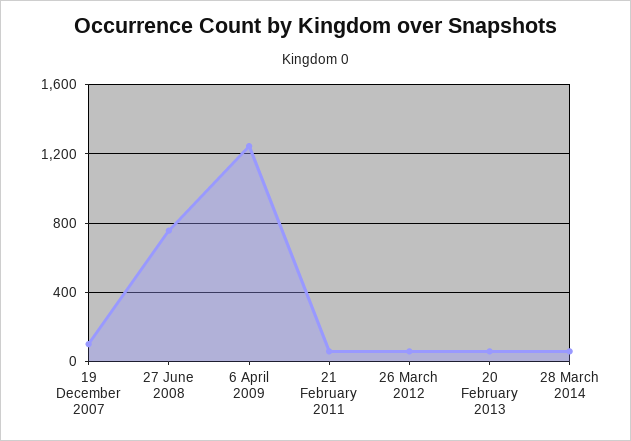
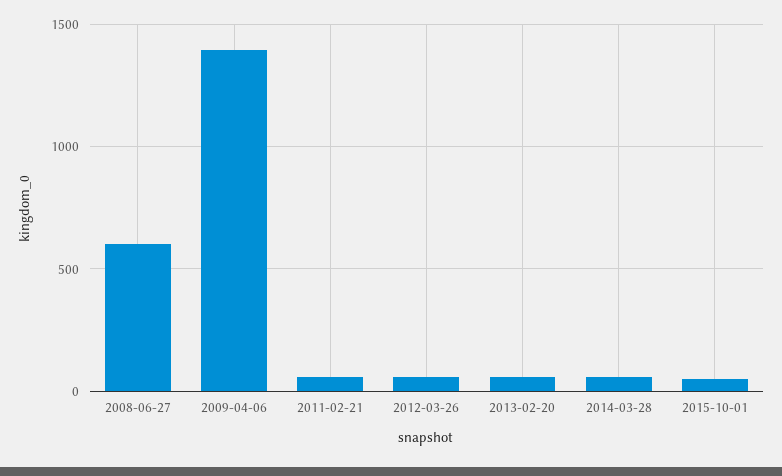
19 December 2007: 100 -> none
27 June 2008: 750 -> 600
6 April 2009: 1250 -> 1400
2015-10-01: none -> 50

